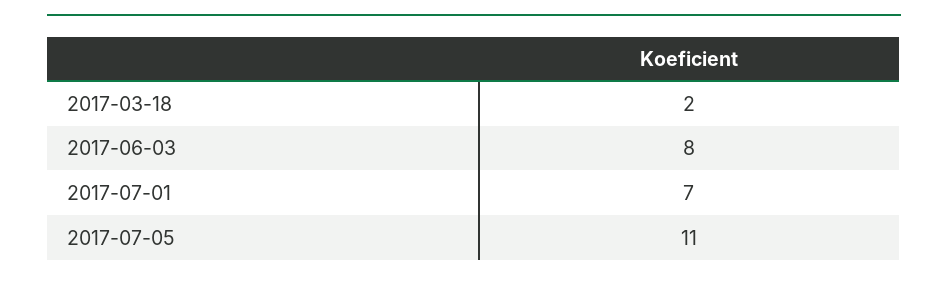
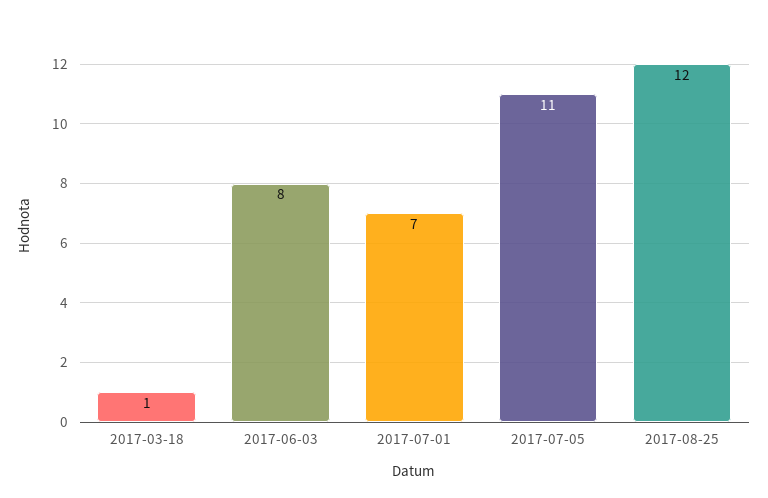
2017-03-18: 2 -> 1
2017-08-25: none -> 12

